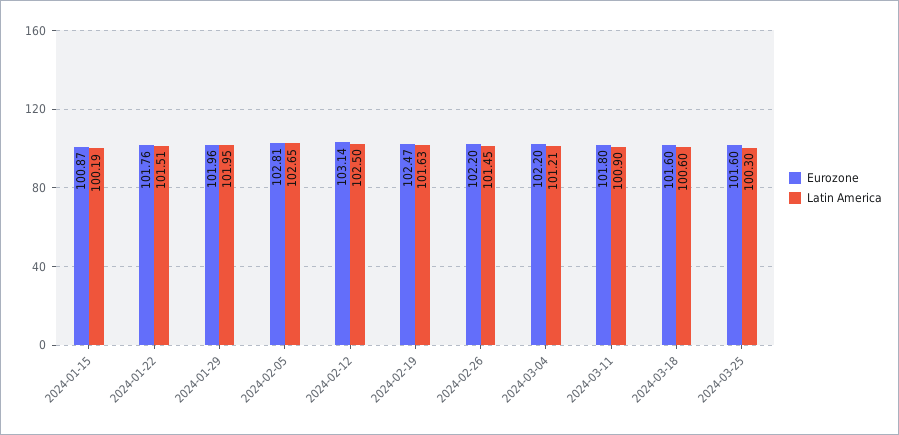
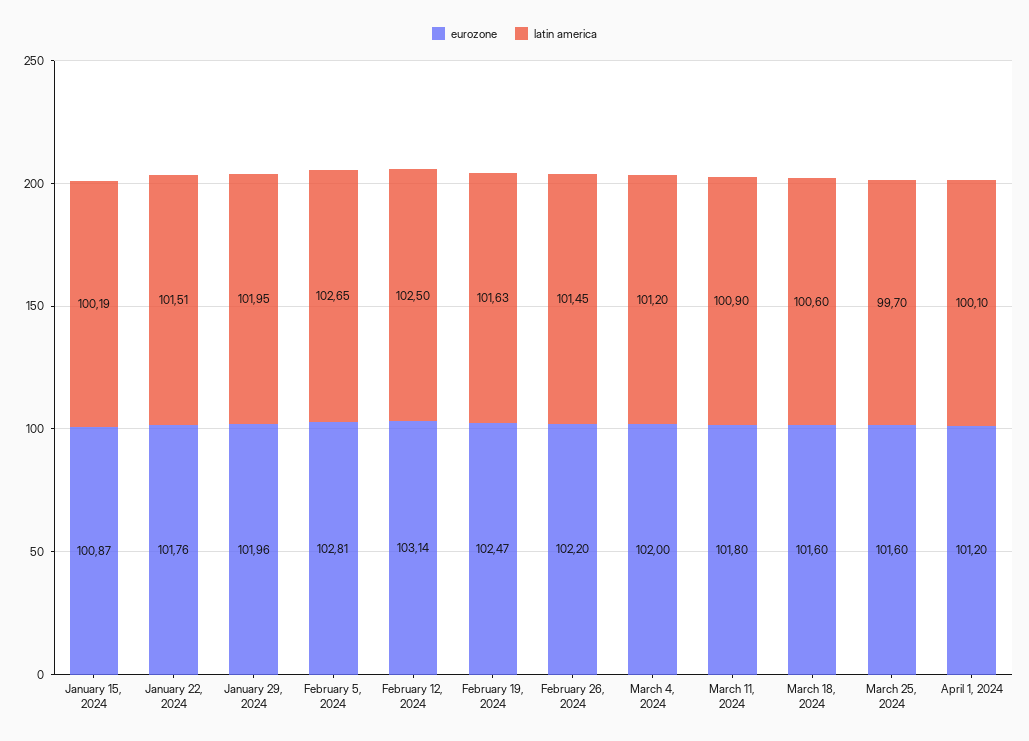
Eurozone, 2024-03-04: 102.2 -> 102
Latin America, 2024-03-04: 101.21 -> 101.2
Latin America, 2024-03-25: 100.3 -> 99.7
Eurozone, April 1, 2024: none -> 101.2
Latin America, April 1, 2024: none -> 100.1

